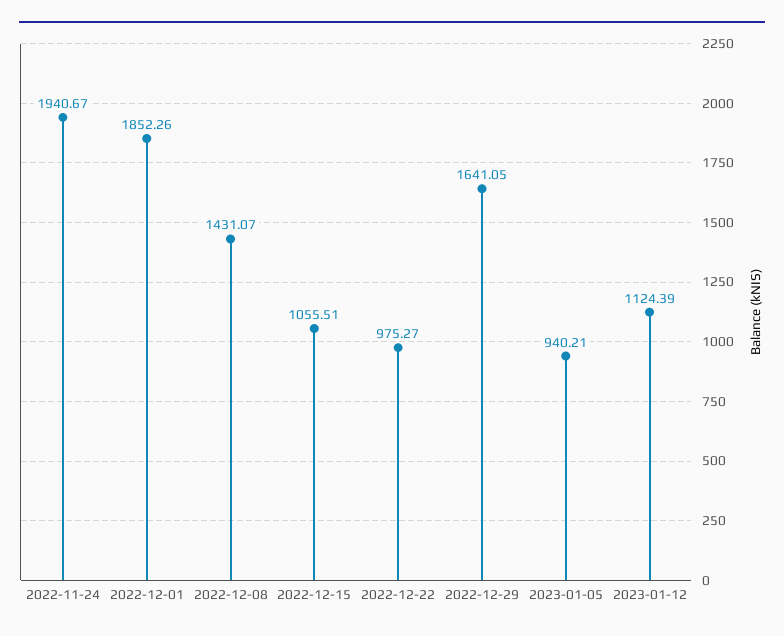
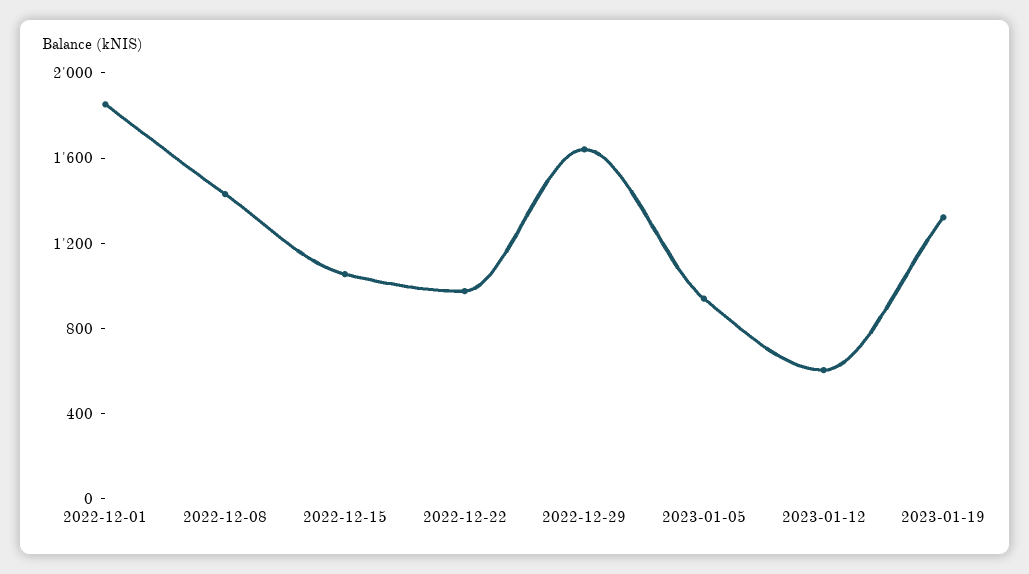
2022-11-24: 1940.67 -> none
2023-01-12: 1124.39 -> 600
2023-01-19: none -> 1300

